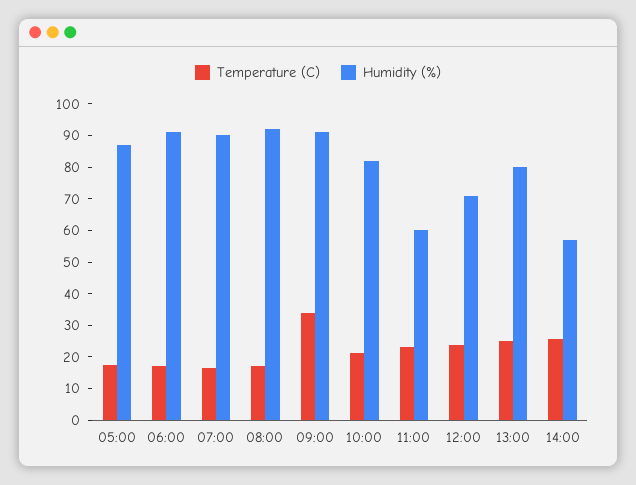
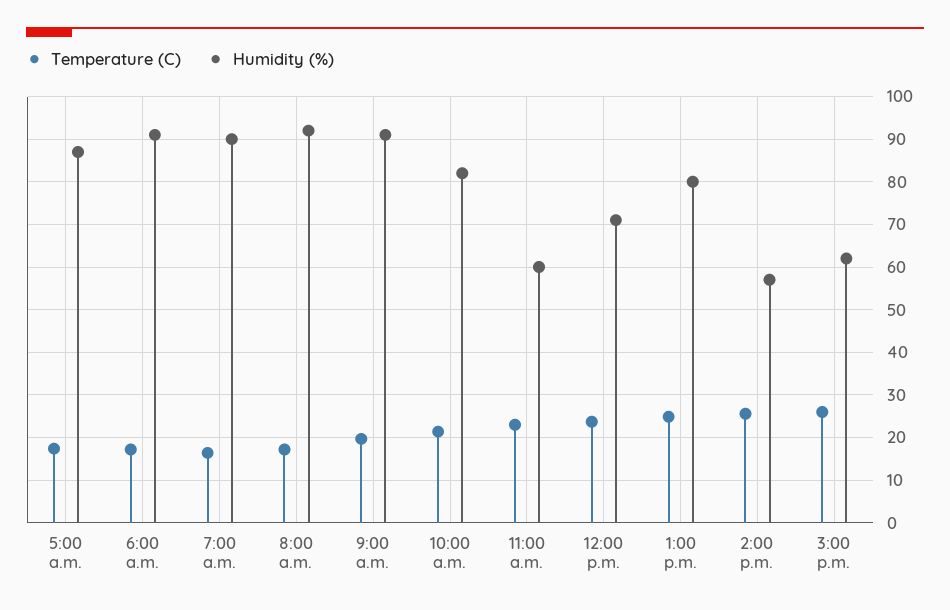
Temperature (C), 09:00: 35 -> 20
Temperature (C), 3:00 p.m.: none -> 26
Humidity (%), 3:00 p.m.: none -> 62

